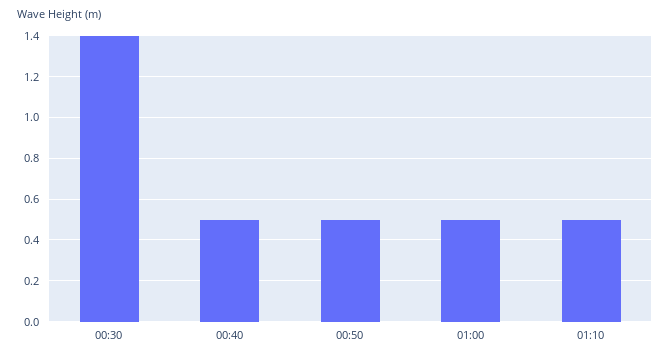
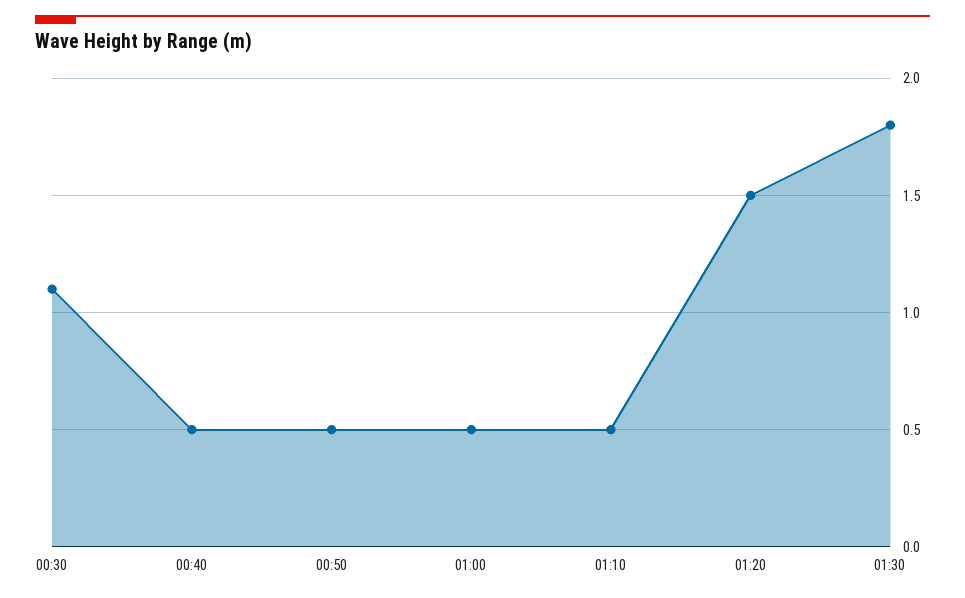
00:30: 1.4 -> 1.1
01:20: none -> 1.5
01:30: none -> 1.8

